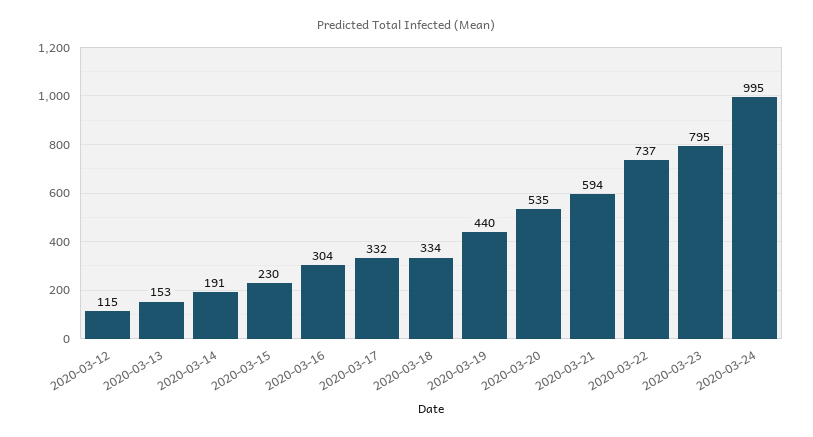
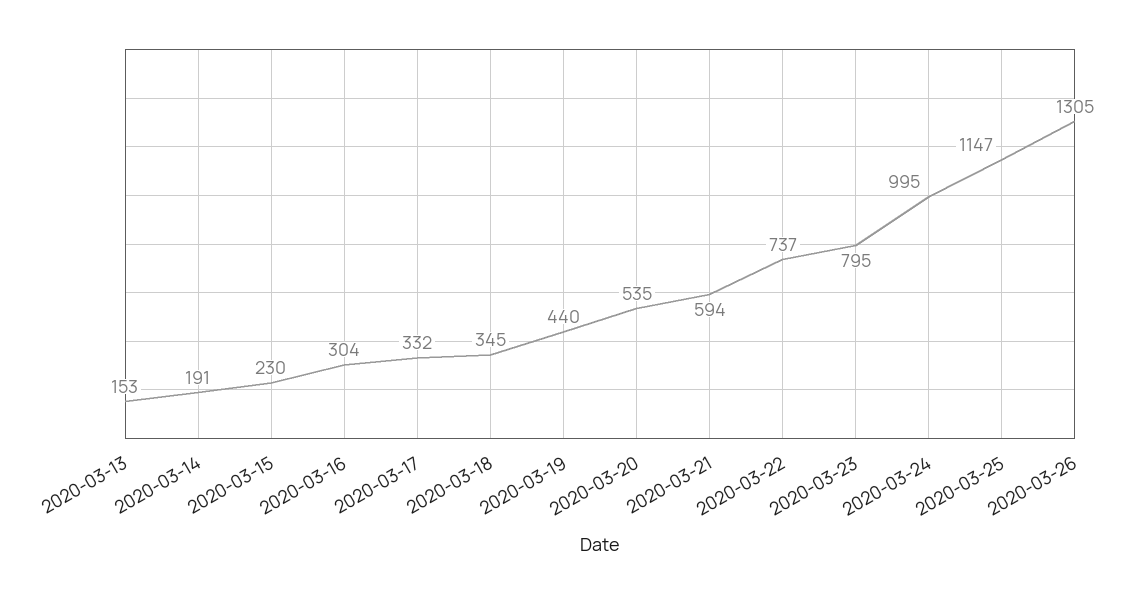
2020-03-12: 115 -> none
2020-03-18: 334 -> 345
2020-03-25: none -> 1147
2020-03-26: none -> 1305

